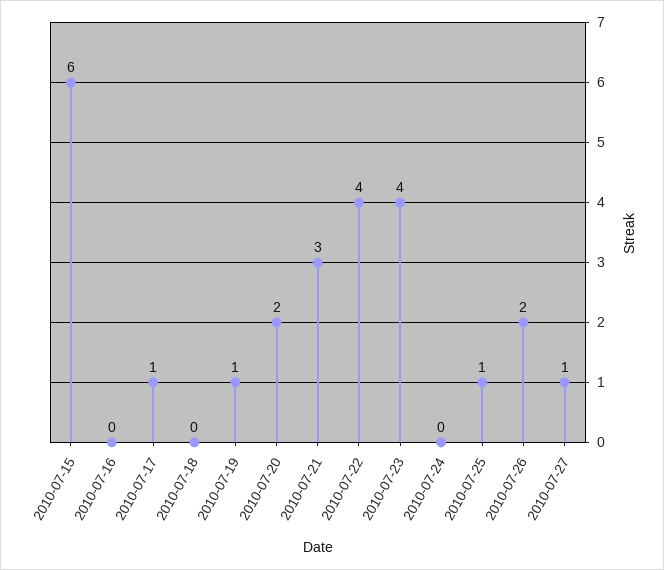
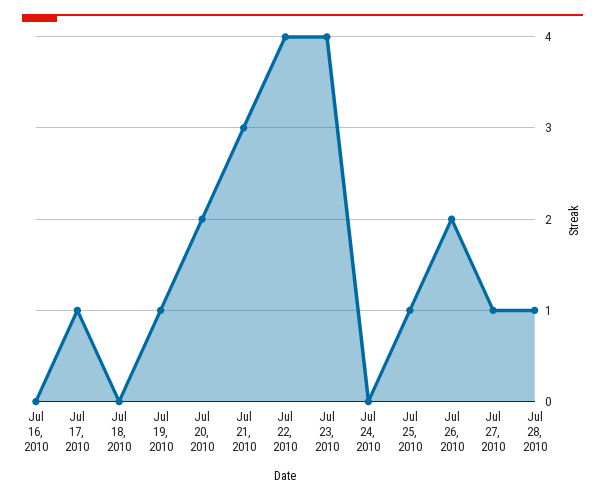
2010-07-15: 6 -> none
Jul 28, 2010: none -> 1

